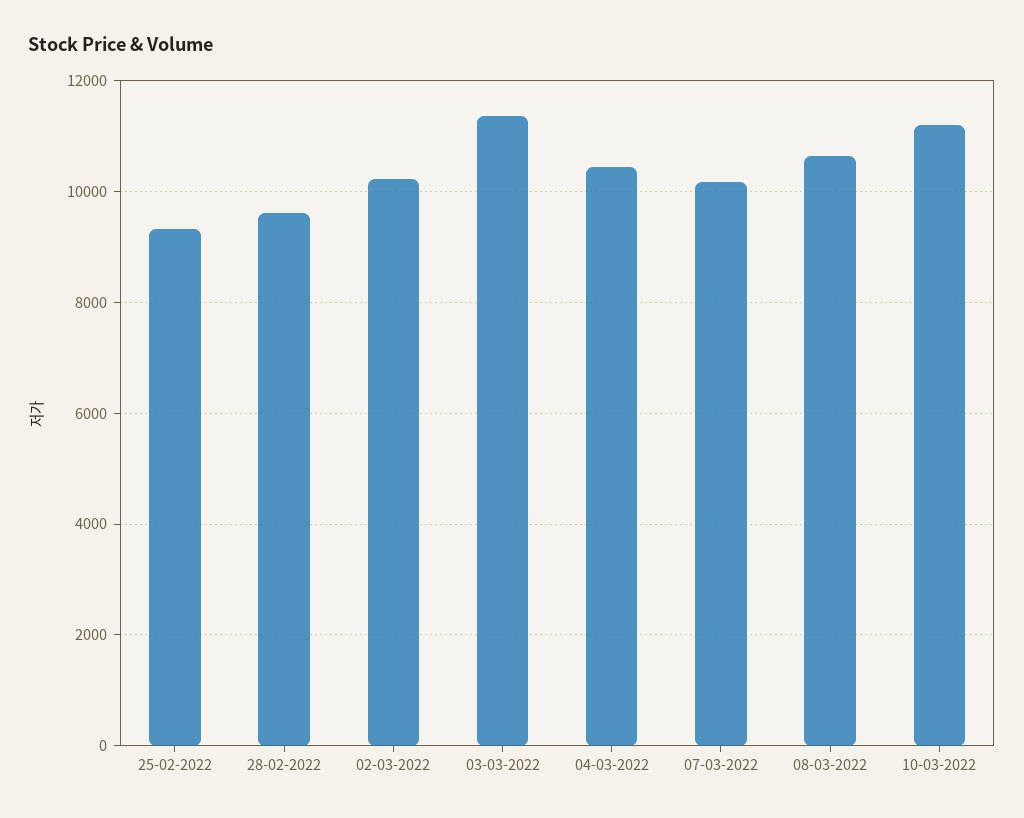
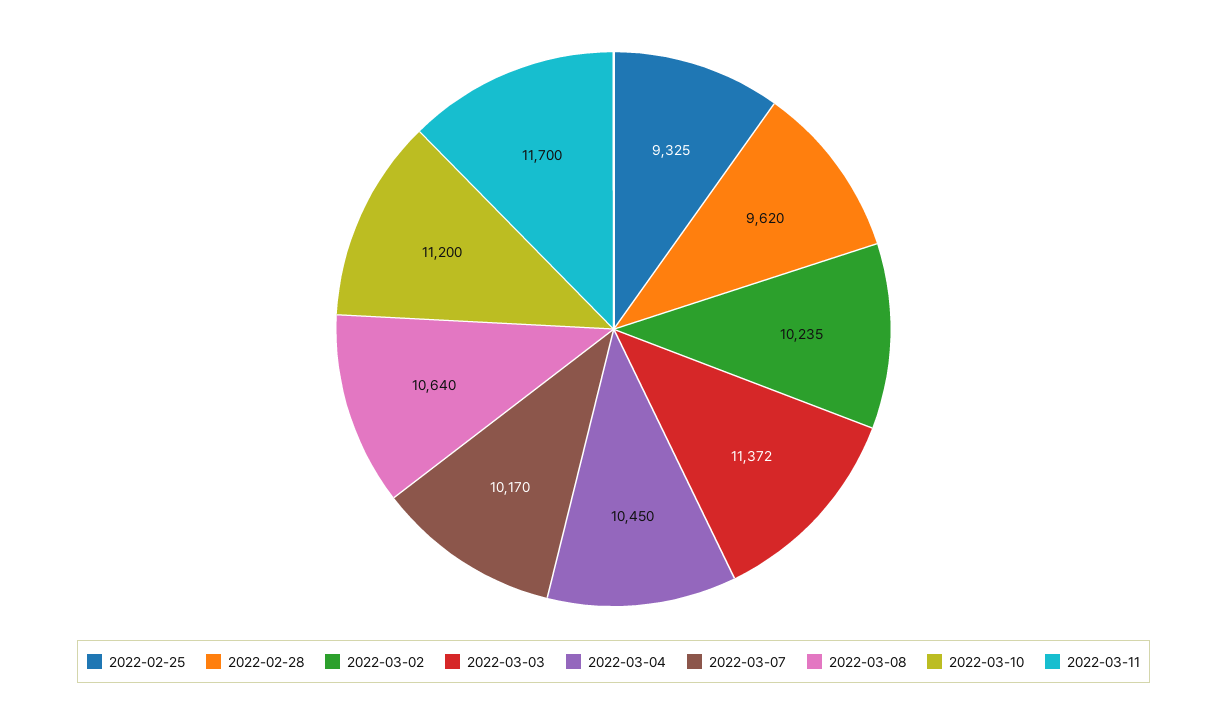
2022-03-11: none -> 11700

